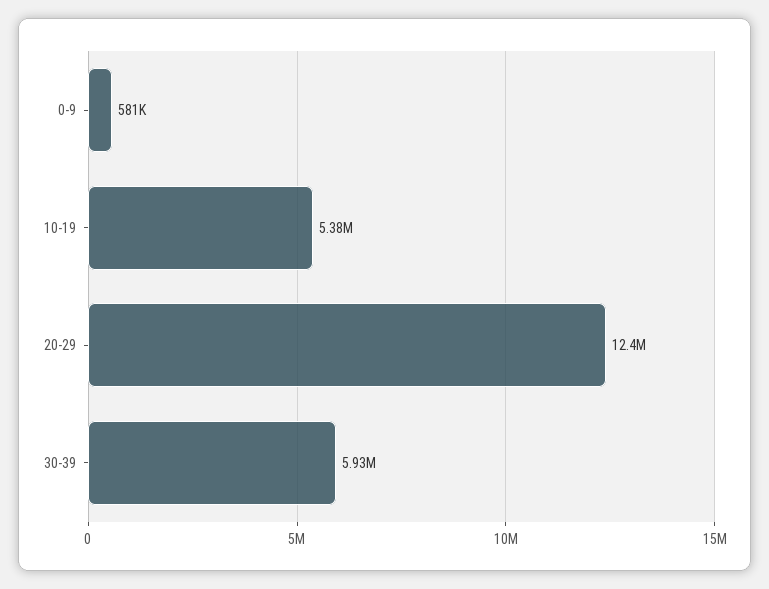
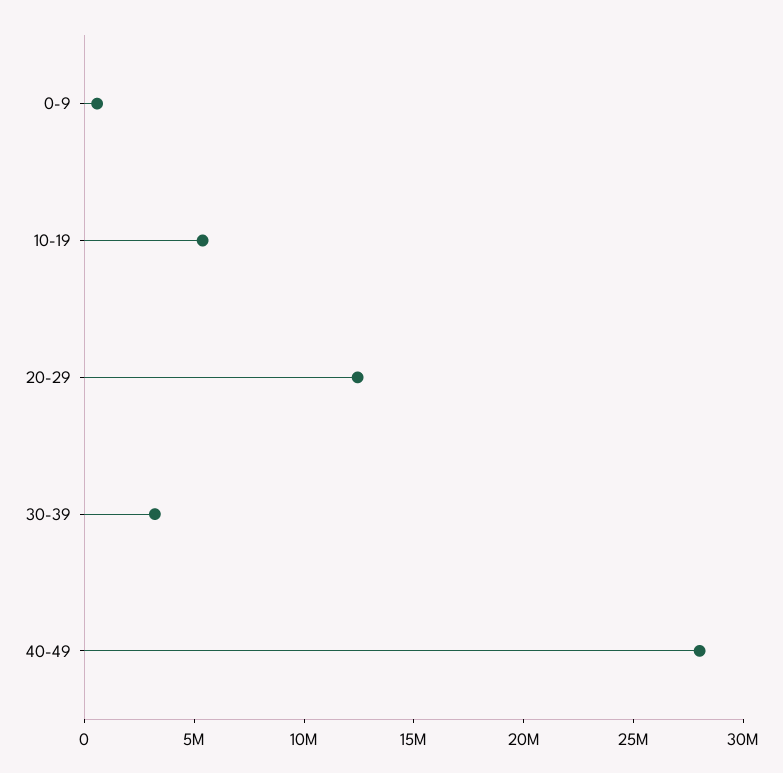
30-39: 5930000 -> 3000000
40-49: none -> 28000000

